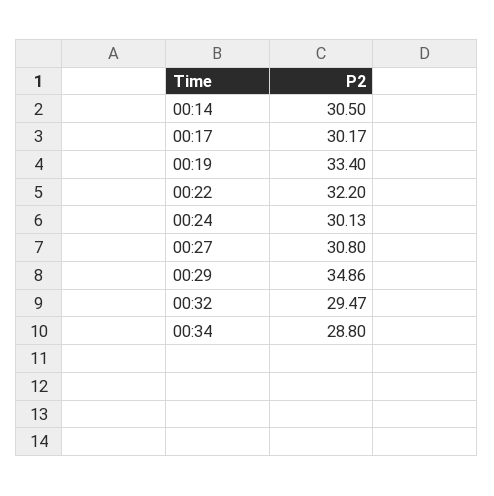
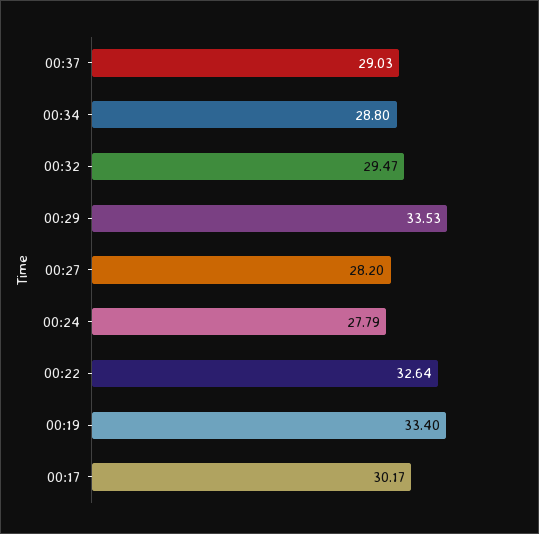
00:14: 30.5 -> none
00:22: 32.2 -> 32.64
00:24: 30.13 -> 27.79
00:27: 30.8 -> 28.2
00:29: 34.86 -> 33.53
00:37: none -> 29.03

